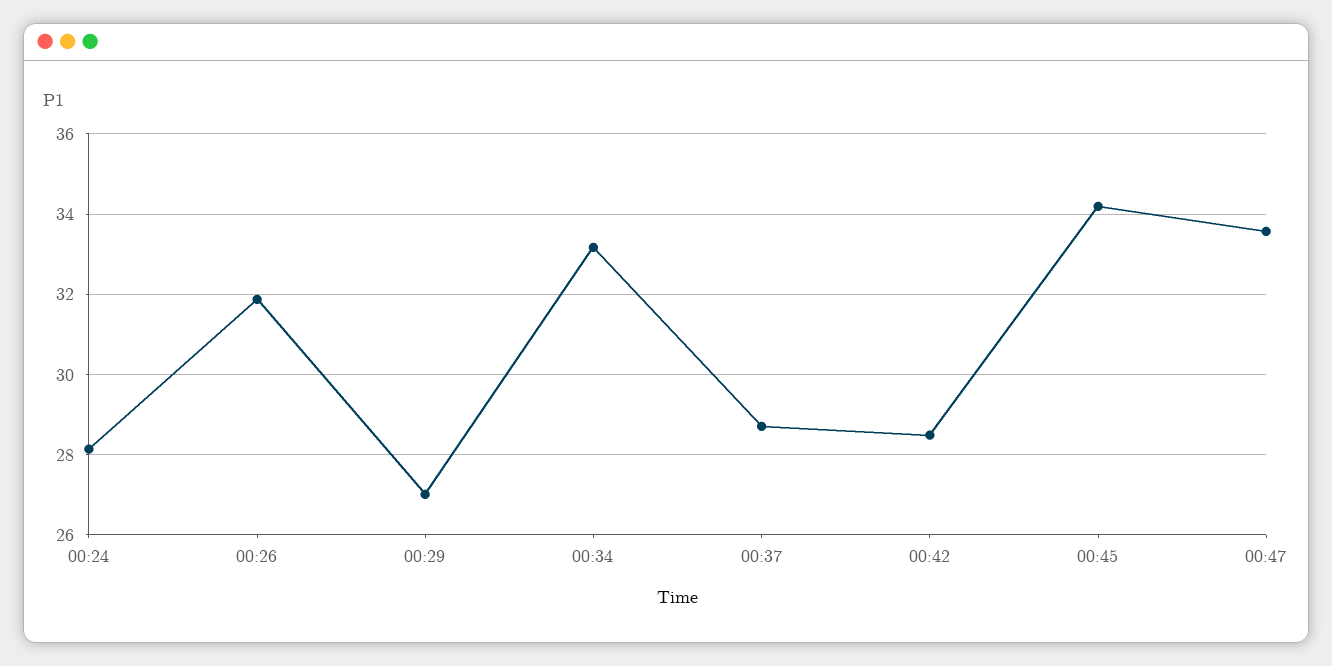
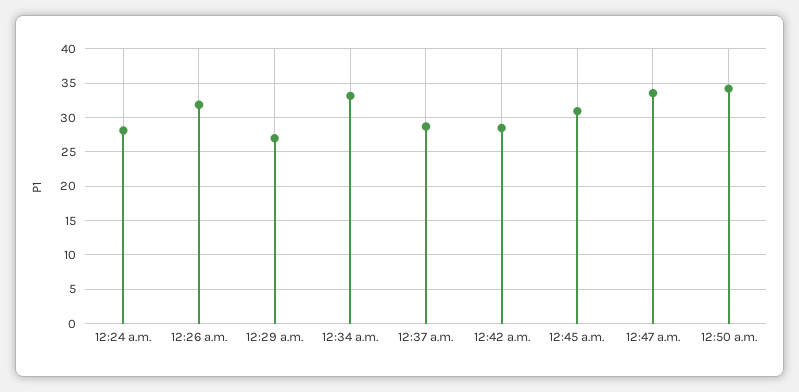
00:45: 34.2 -> 31
12:50 a.m.: none -> 34

